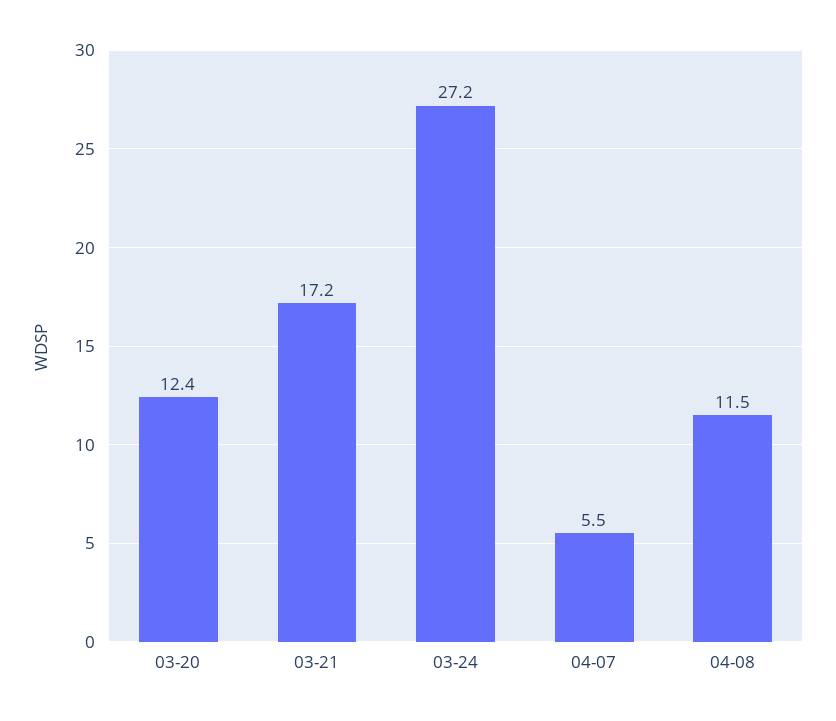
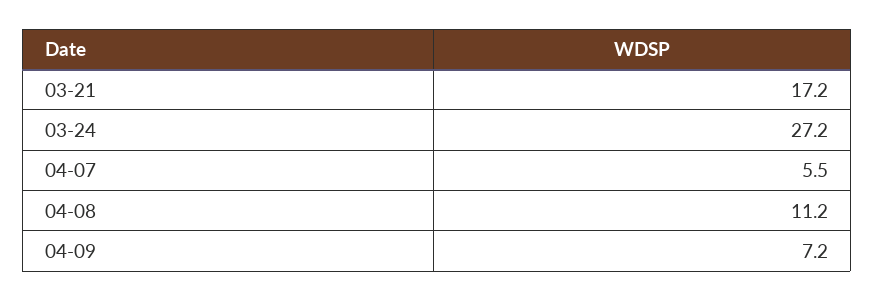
03-20: 12.4 -> none
04-08: 11.5 -> 11.2
04-09: none -> 7.2

